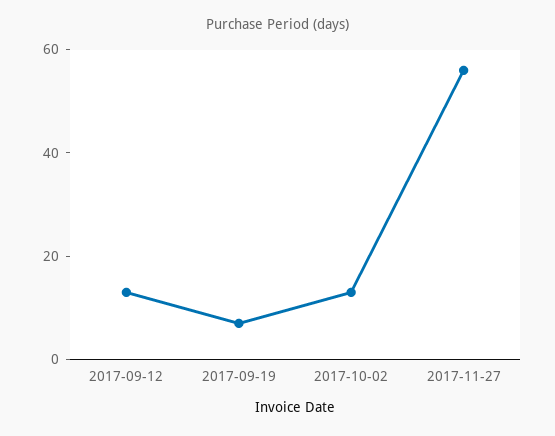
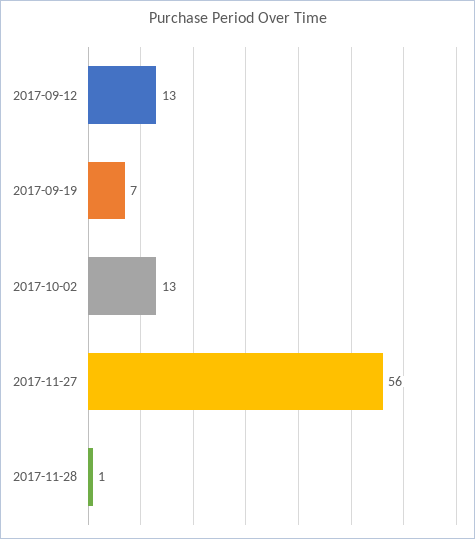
2017-11-28: none -> 1

